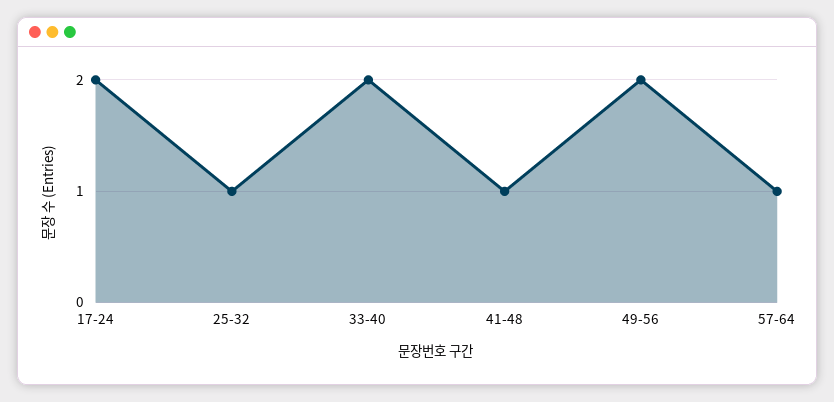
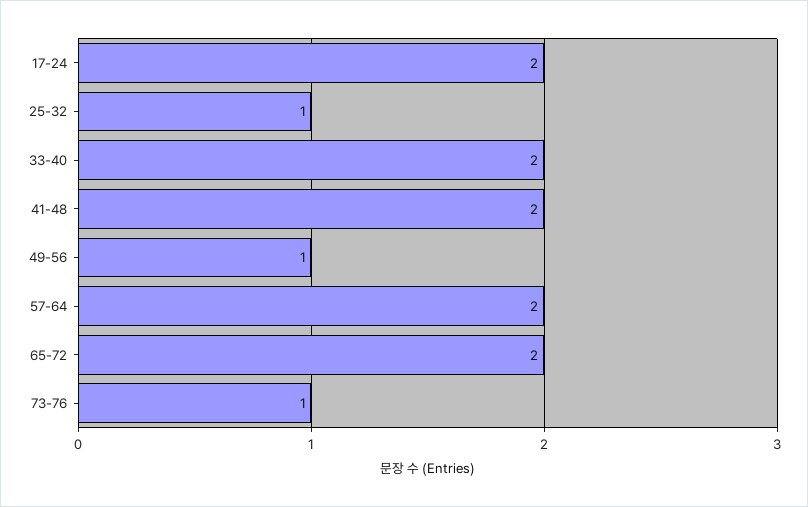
41-48: 1 -> 2
49-56: 2 -> 1
57-64: 1 -> 2
65-72: none -> 2
73-76: none -> 1

